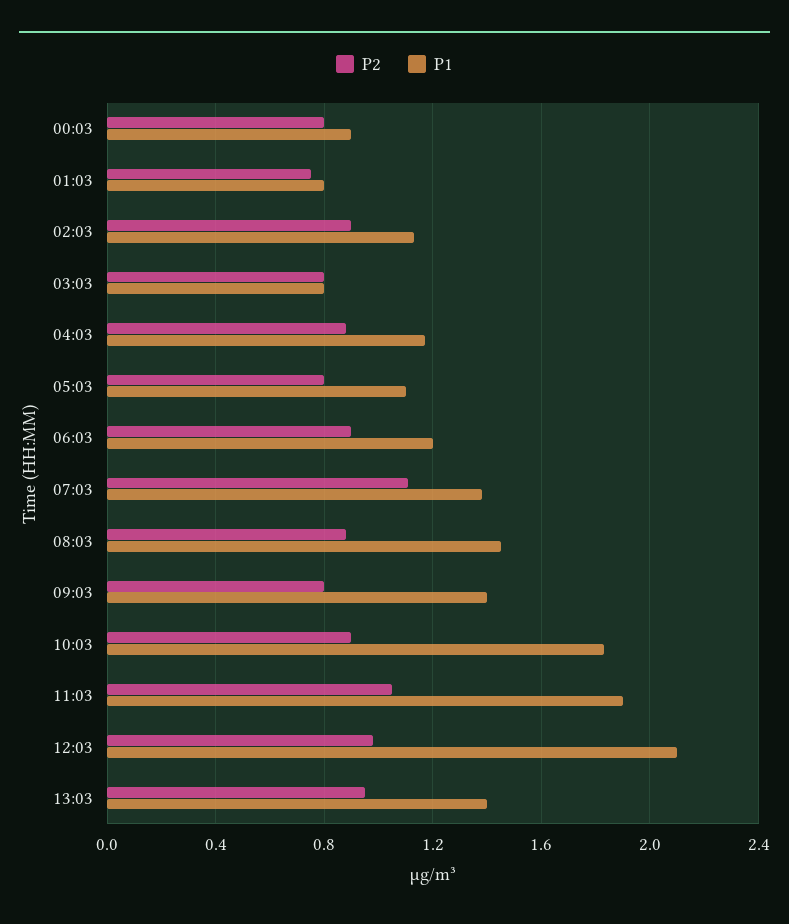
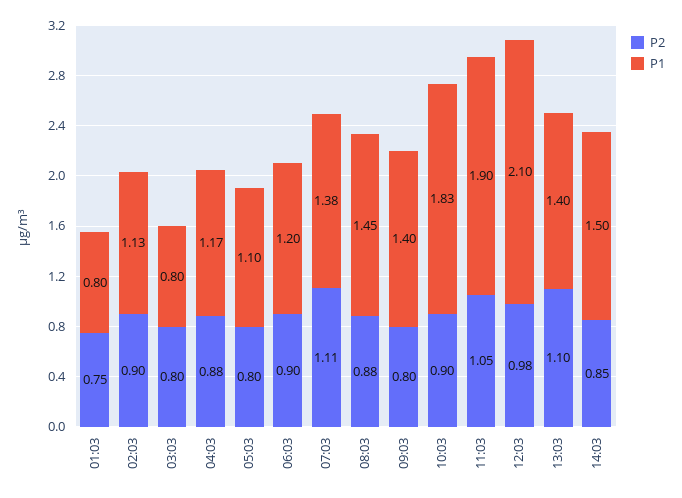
P2, 00:03: 0.8 -> none
P1, 00:03: 0.9 -> none
P2, 13:03: 0.95 -> 1.1
P2, 14:03: none -> 0.85
P1, 14:03: none -> 1.5

